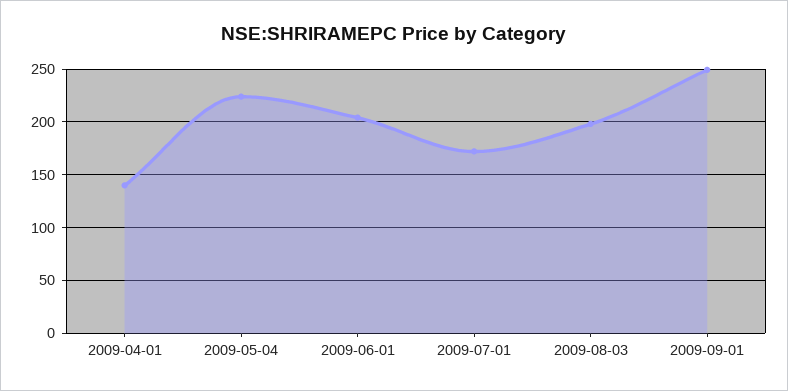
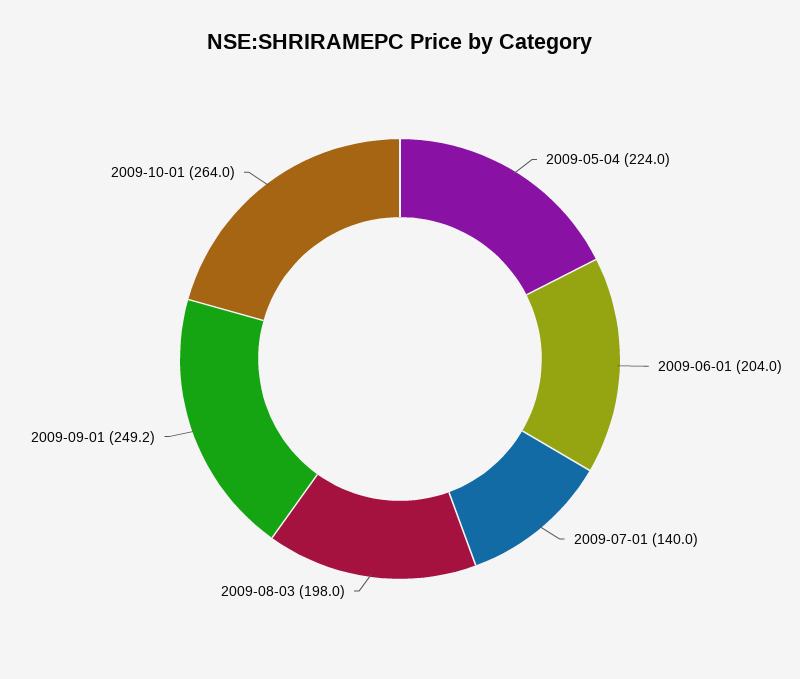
2009-04-01: 140 -> none
2009-07-01: 170 -> 140
2009-10-01: none -> 264

